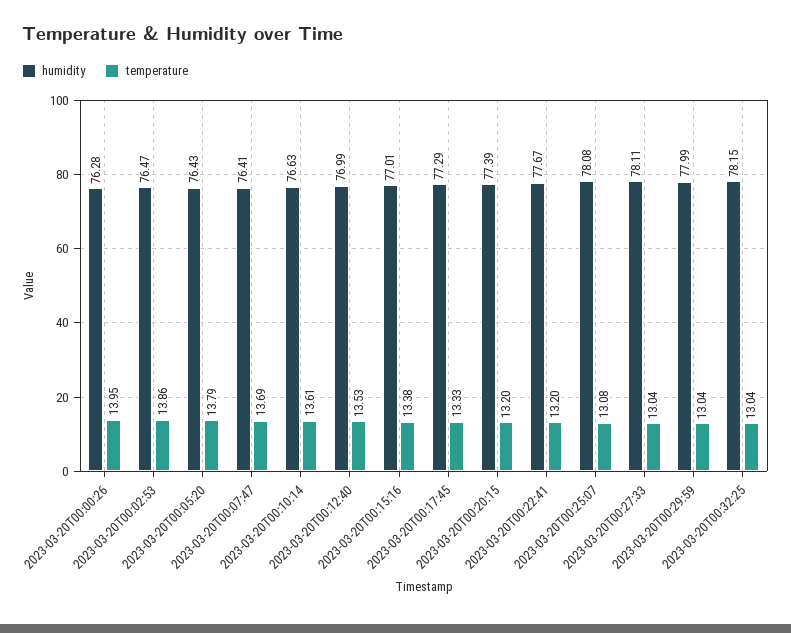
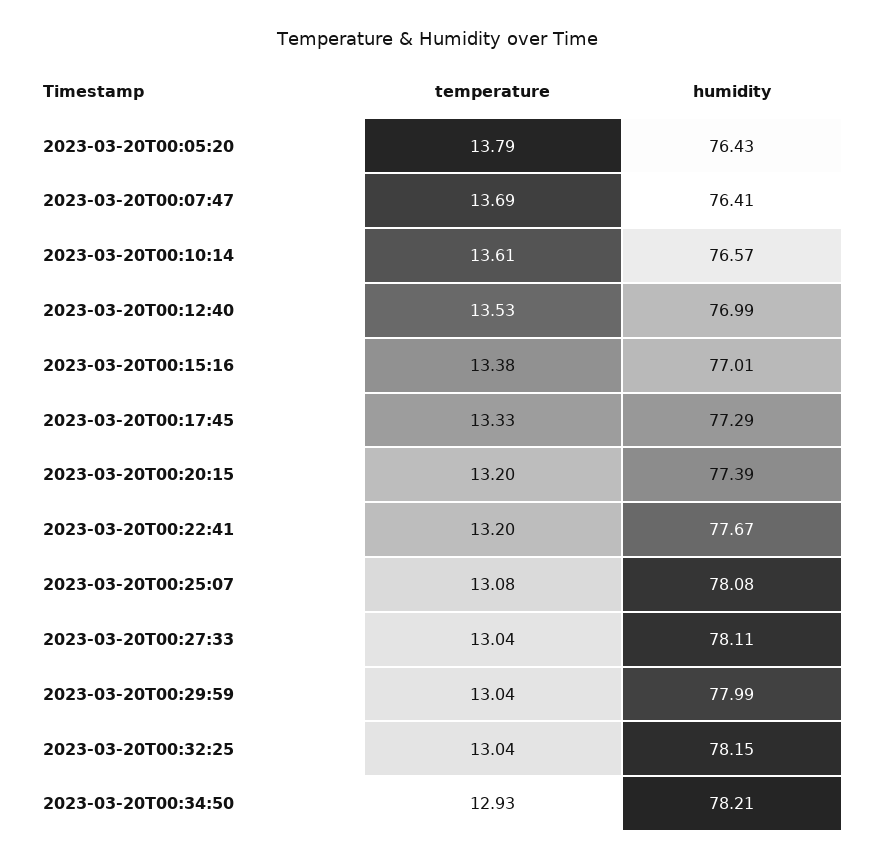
humidity, 2023-03-20T00:00:26: 76.28 -> none
temperature, 2023-03-20T00:00:26: 13.95 -> none
humidity, 2023-03-20T00:02:53: 76.47 -> none
temperature, 2023-03-20T00:02:53: 13.86 -> none
humidity, 2023-03-20T00:10:14: 76.63 -> 76.57
temperature, 2023-03-20T00:34:50: none -> 12.93
humidity, 2023-03-20T00:34:50: none -> 78.21

